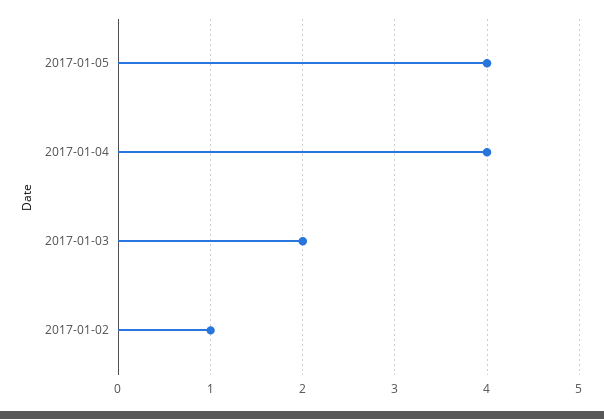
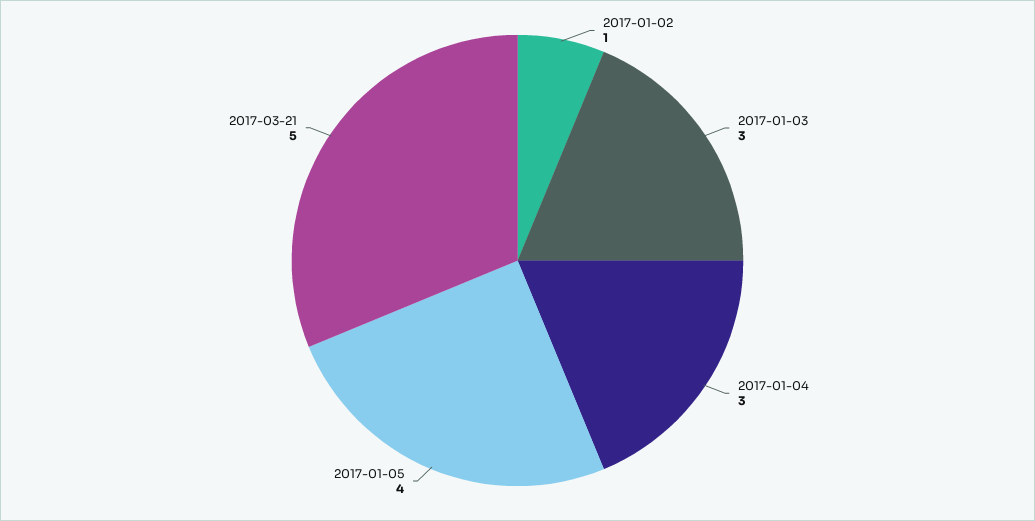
2017-01-04: 4 -> 3
2017-01-03: 2 -> 3
2017-03-21: none -> 5

